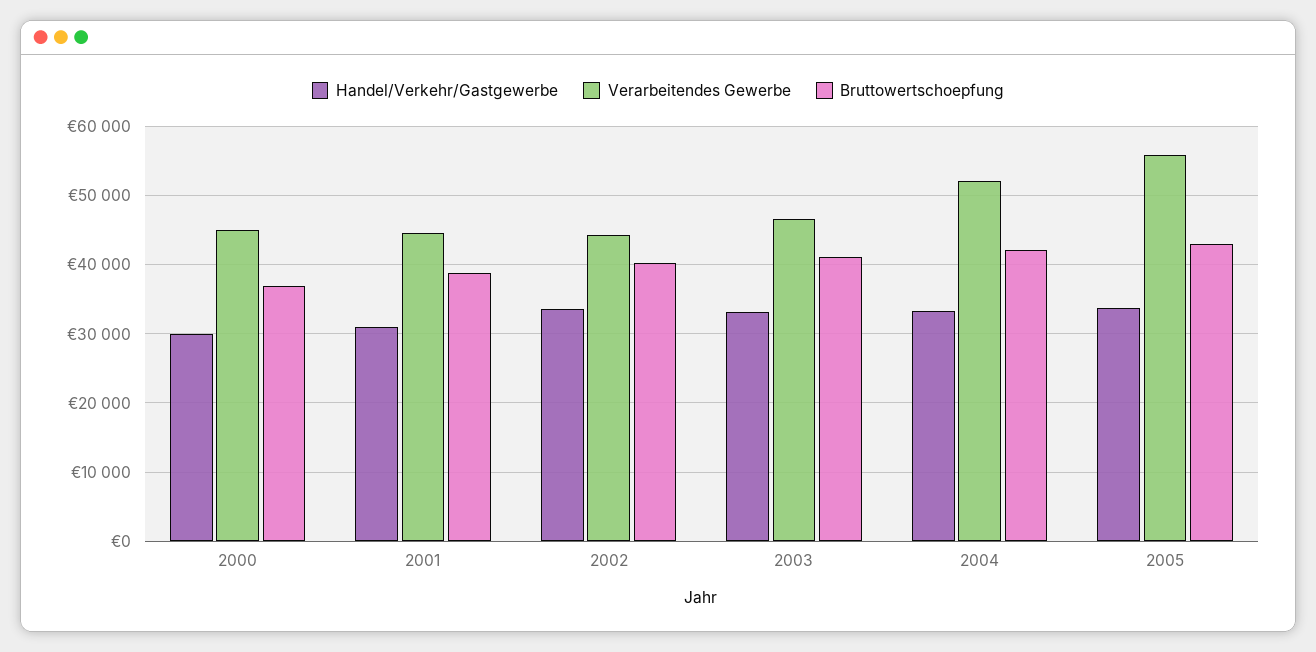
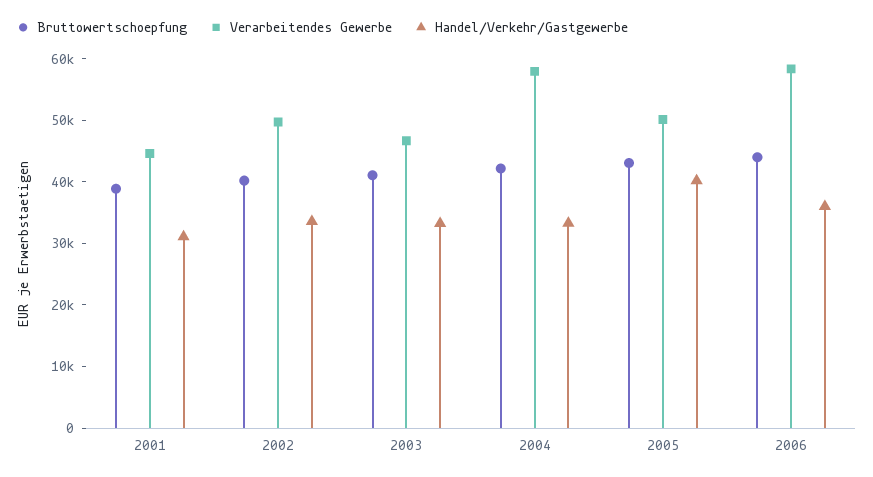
Handel/Verkehr/Gastgewerbe, 2000: 30000 -> none
Verarbeitendes Gewerbe, 2000: 45000 -> none
Bruttowertschoepfung, 2000: 37000 -> none
Verarbeitendes Gewerbe, 2002: 44000 -> 50000
Verarbeitendes Gewerbe, 2004: 52000 -> 58000
Handel/Verkehr/Gastgewerbe, 2005: 34000 -> 40000
Verarbeitendes Gewerbe, 2005: 56000 -> 50000
Bruttowertschoepfung, 2006: none -> 44000
Verarbeitendes Gewerbe, 2006: none -> 58000
Handel/Verkehr/Gastgewerbe, 2006: none -> 36000

